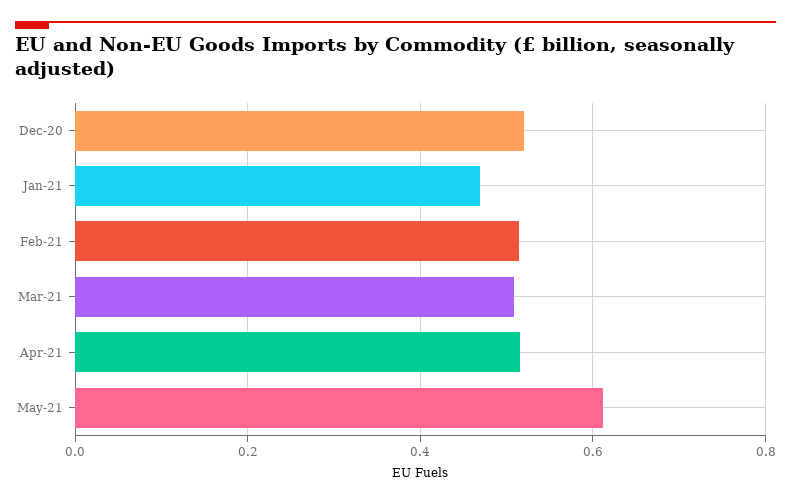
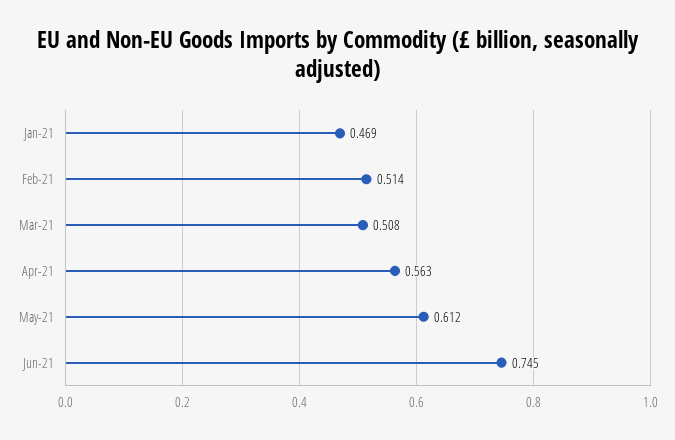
Dec-20: 0.52 -> none
Apr-21: 0.52 -> 0.563
Jun-21: none -> 0.745

